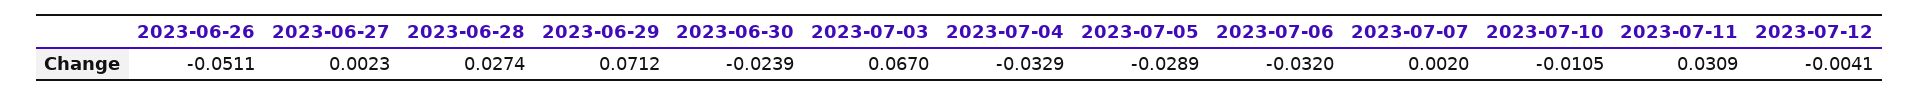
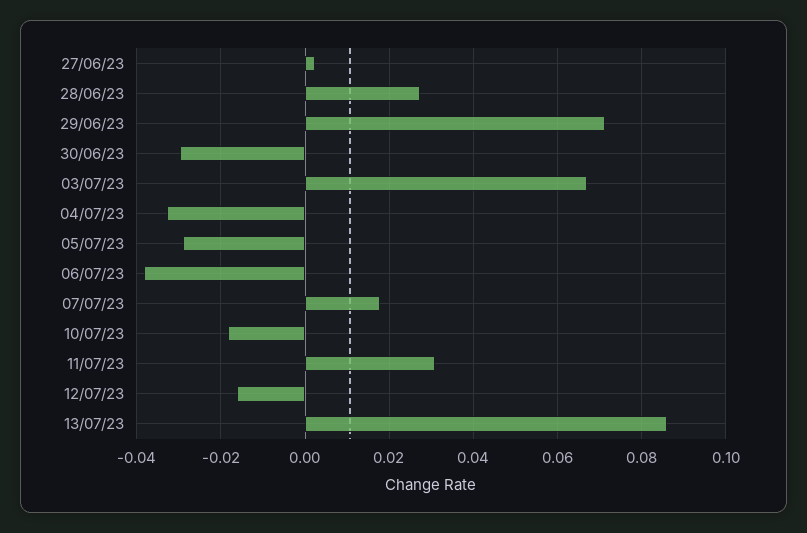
2023-06-26: -0.0511 -> none
2023-06-30: -0.0239 -> -0.03
2023-07-06: -0.032 -> -0.038
2023-07-07: 0.002 -> 0.018
2023-07-10: -0.0105 -> -0.018
2023-07-12: -0.0041 -> -0.016
13/07/23: none -> 0.086

